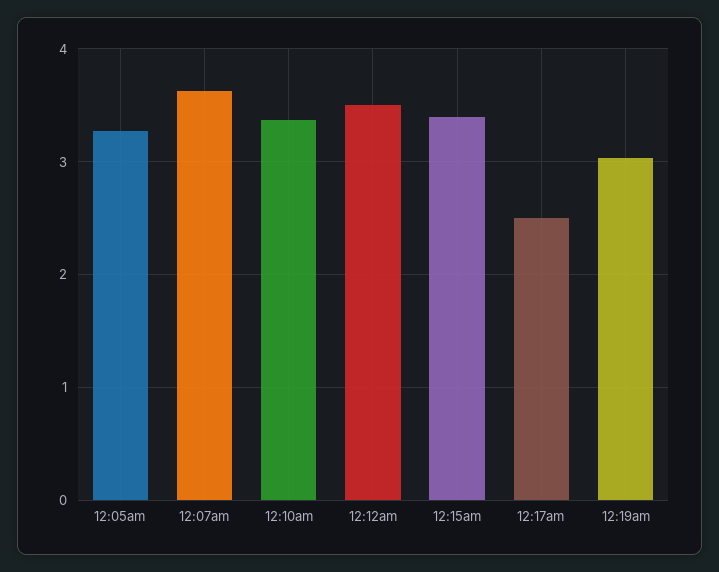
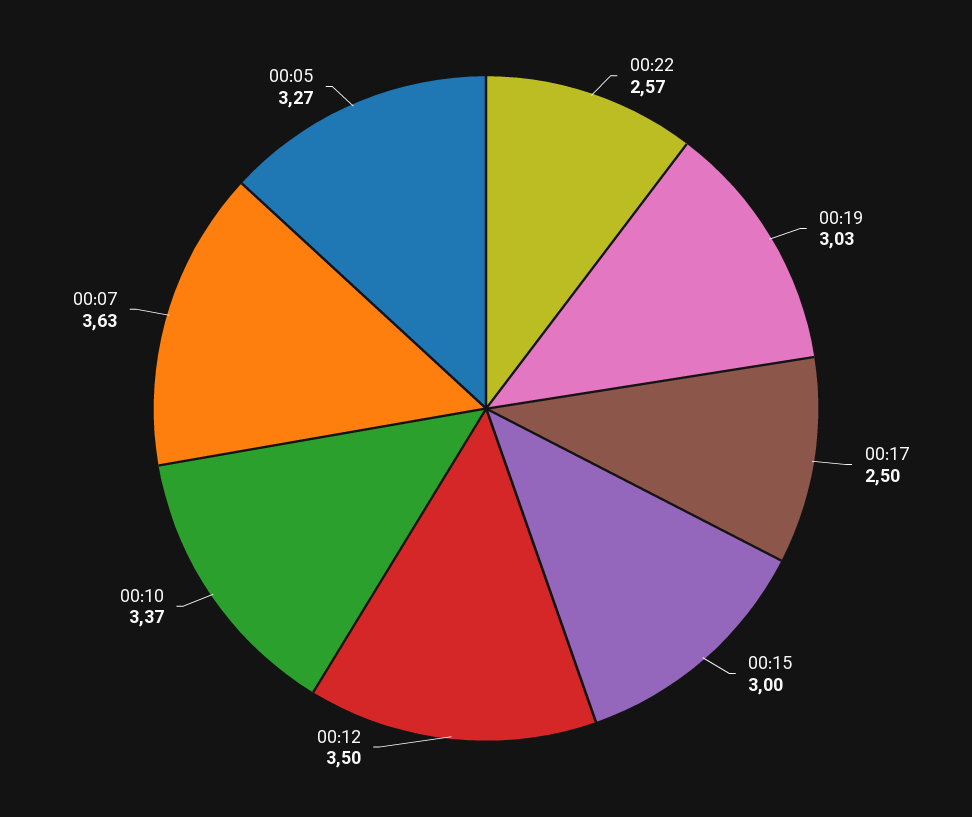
12:15am: 3.4 -> 3
00:22: none -> 2.57

